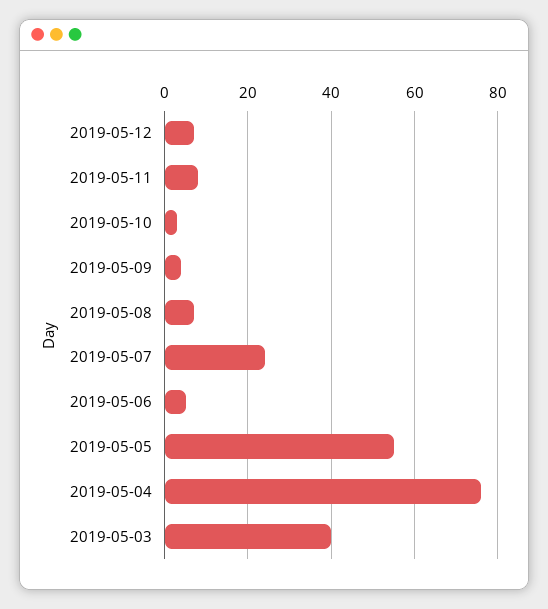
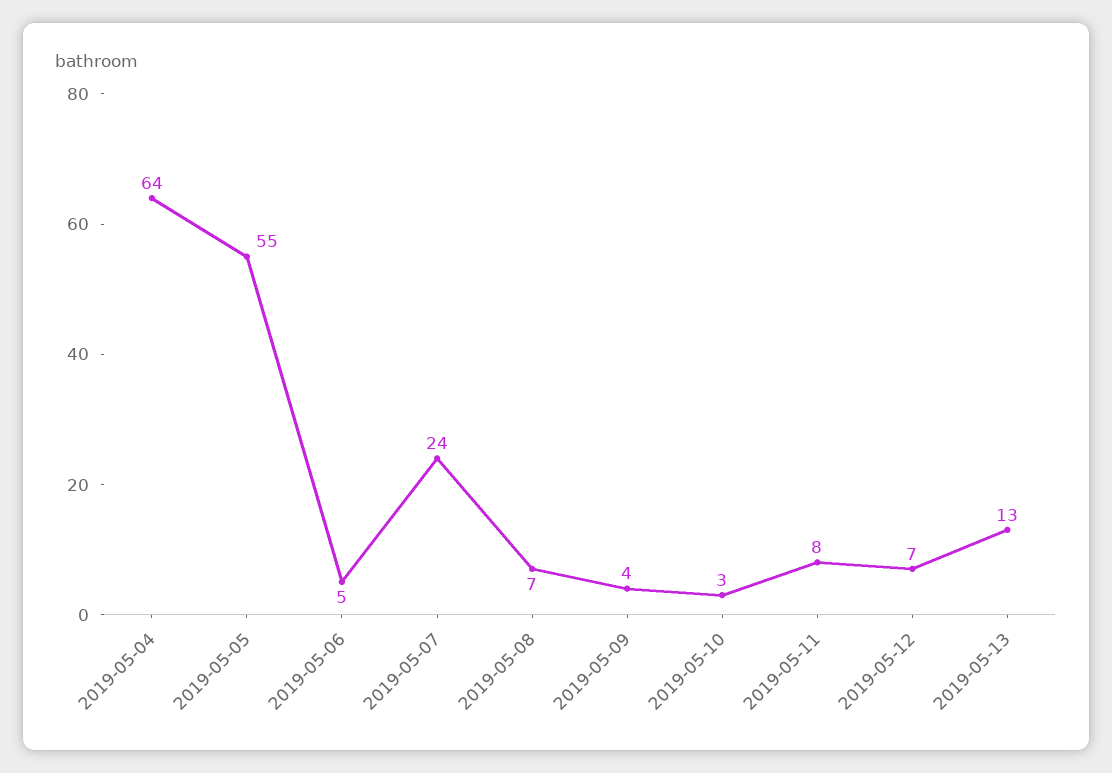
2019-05-04: 75 -> 64
2019-05-03: 40 -> none
2019-05-13: none -> 13

